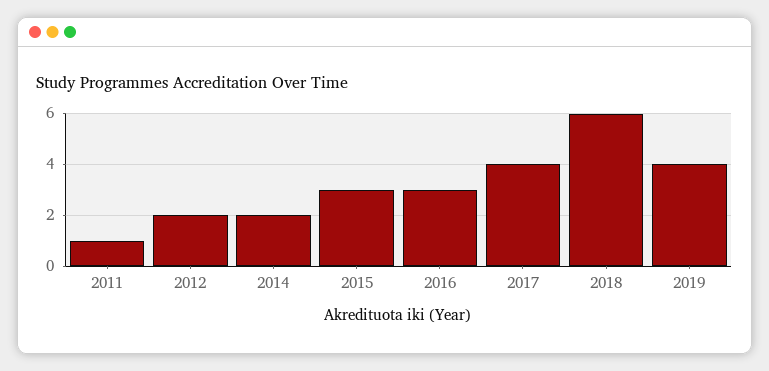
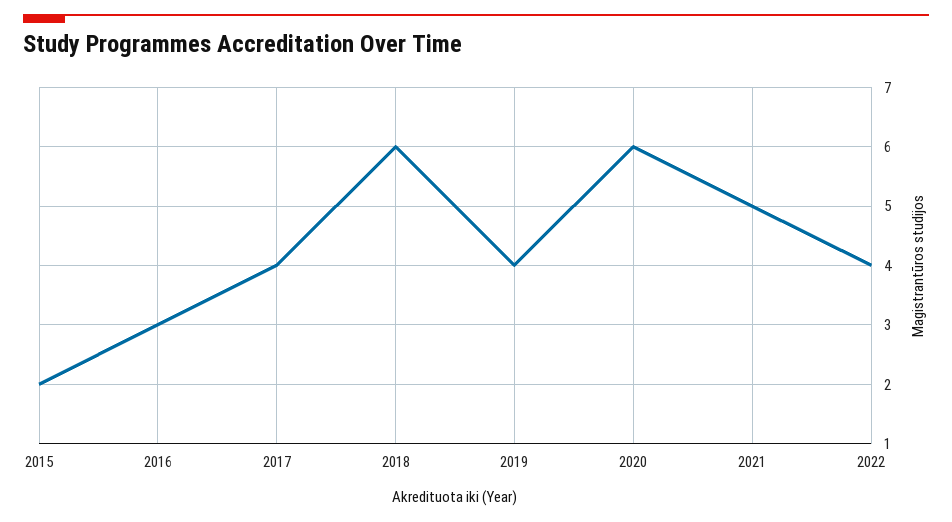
2011: 1 -> none
2012: 2 -> none
2014: 2 -> none
2015: 3 -> 2
2020: none -> 6
2021: none -> 5
2022: none -> 4

